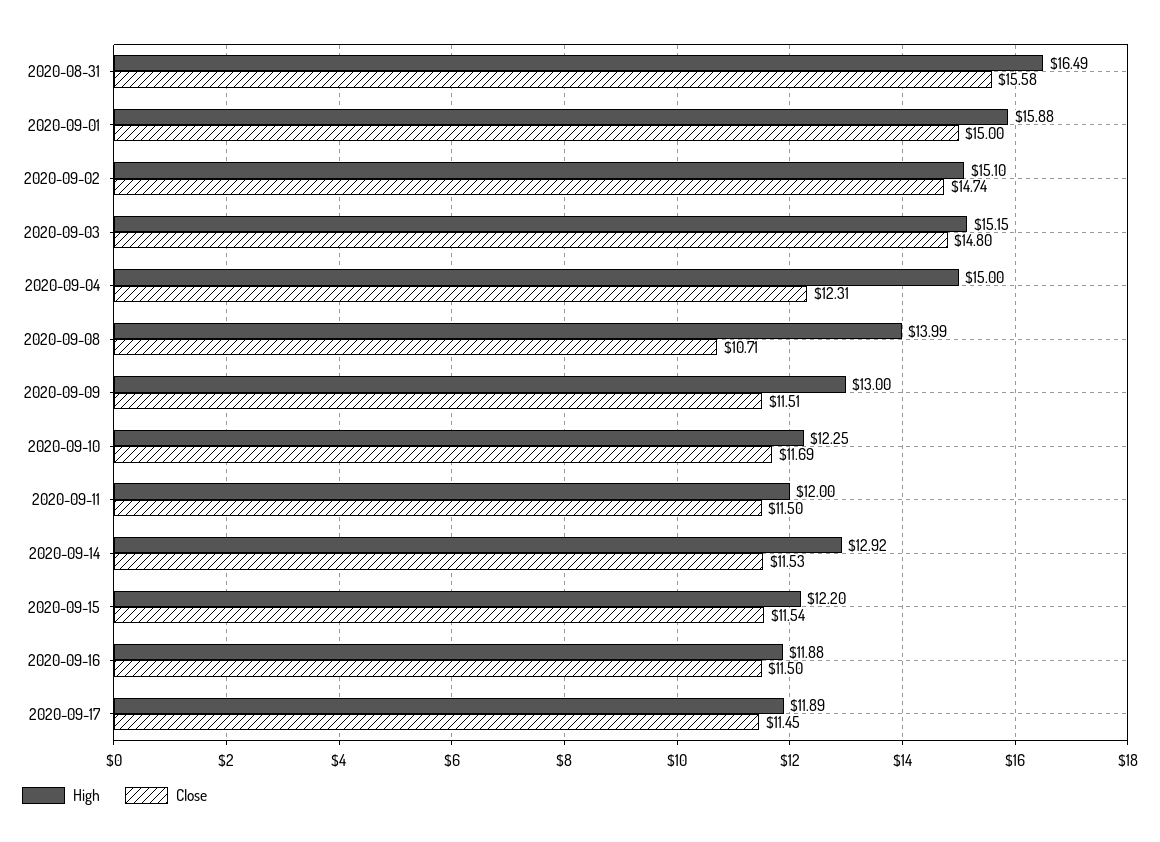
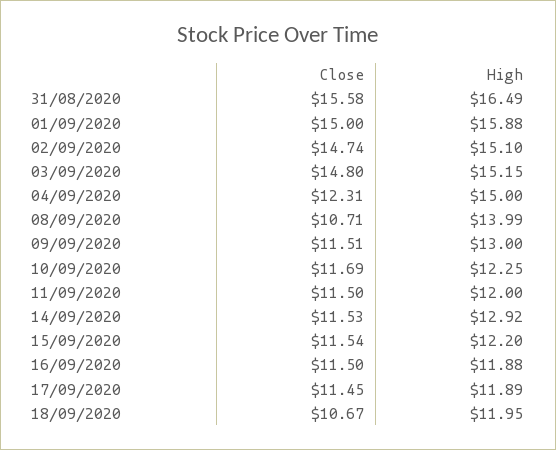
Close, 18/09/2020: none -> 10.67
High, 18/09/2020: none -> 11.95

